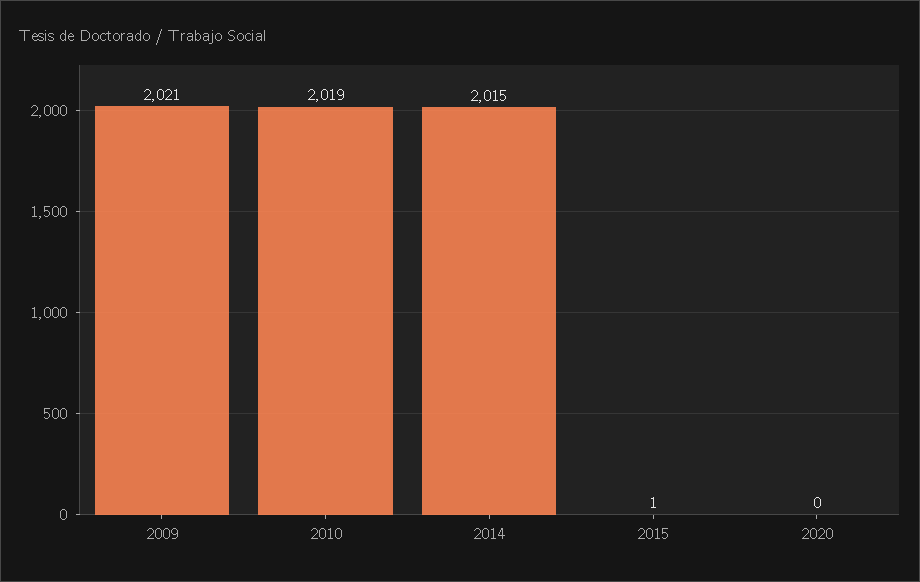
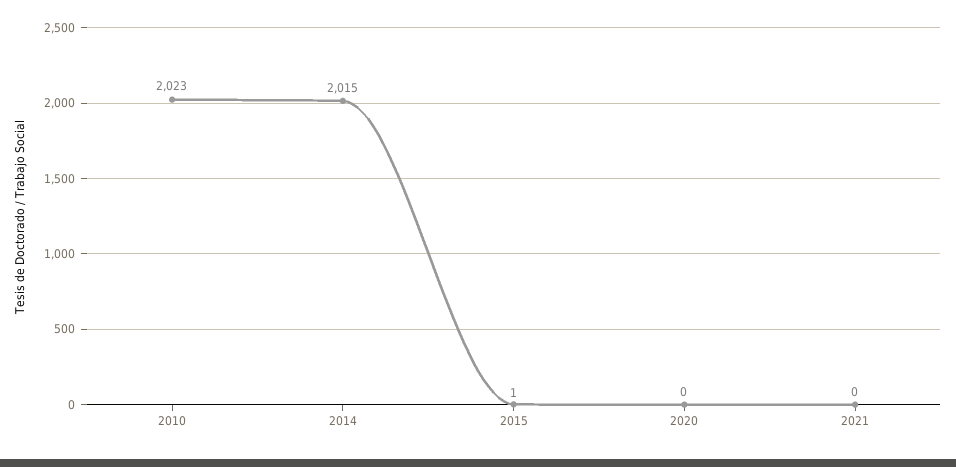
2009: 2021 -> none
2010: 2019 -> 2023
2021: none -> 0

